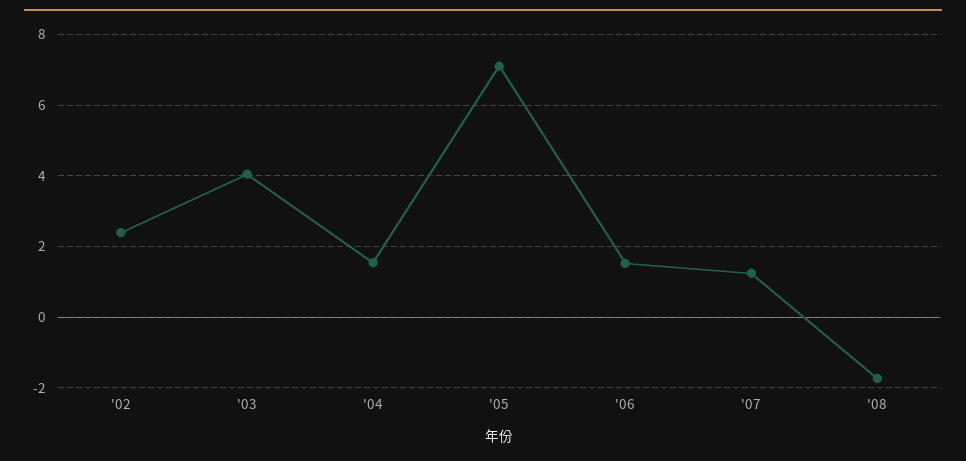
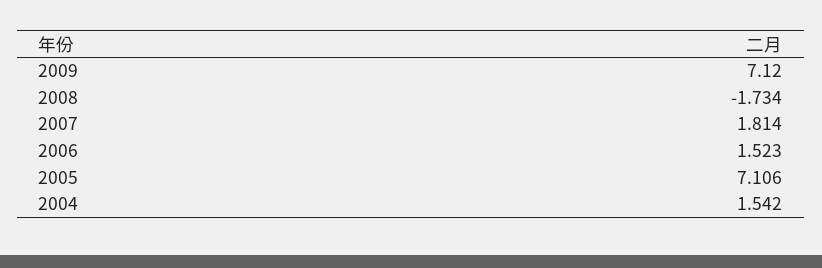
'02: 2.4 -> none
'03: 4 -> none
'07: 1.2 -> 1.814
2009: none -> 7.12

